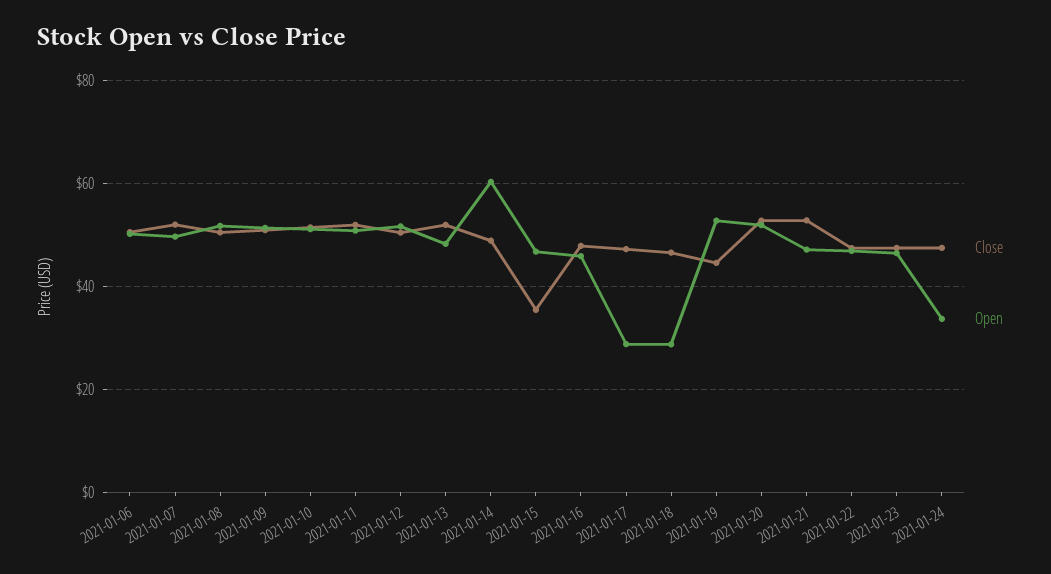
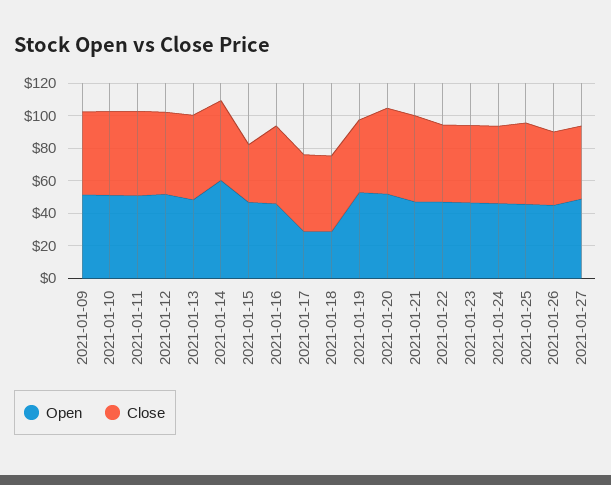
Close, 2021-01-06: 50 -> none
Open, 2021-01-06: 50 -> none
Close, 2021-01-07: 52 -> none
Open, 2021-01-07: 50 -> none
Close, 2021-01-08: 50 -> none
Open, 2021-01-08: 52 -> none
Open, 2021-01-24: 34 -> 45
Open, 2021-01-25: none -> 45
Close, 2021-01-25: none -> 50
Open, 2021-01-26: none -> 45
Close, 2021-01-26: none -> 45
Open, 2021-01-27: none -> 50
Close, 2021-01-27: none -> 45

